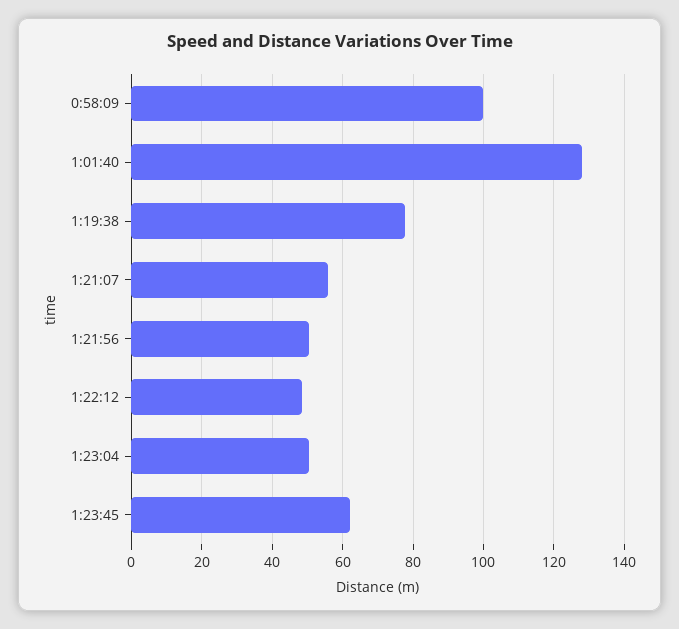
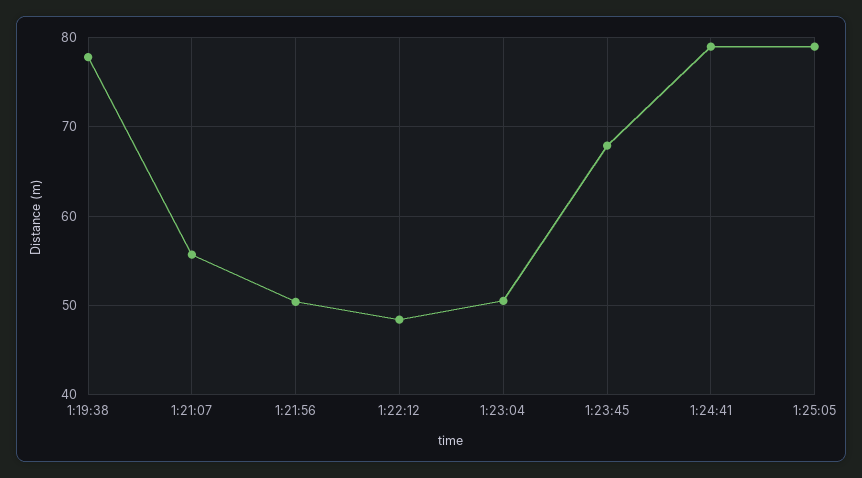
0:58:09: 100 -> none
1:01:40: 128 -> none
1:23:45: 62 -> 68
1:24:41: none -> 79
1:25:05: none -> 79

